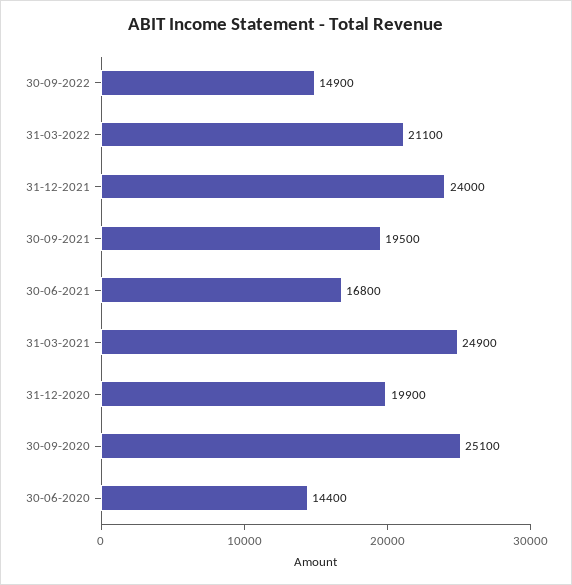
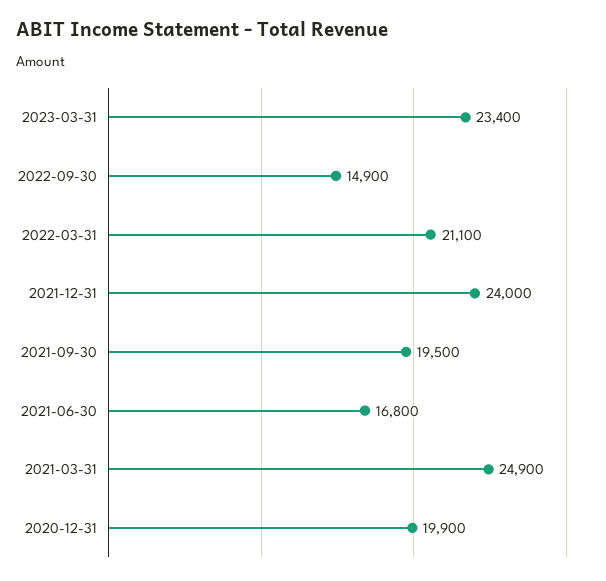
30-09-2020: 25100 -> none
30-06-2020: 14400 -> none
2023-03-31: none -> 23400

